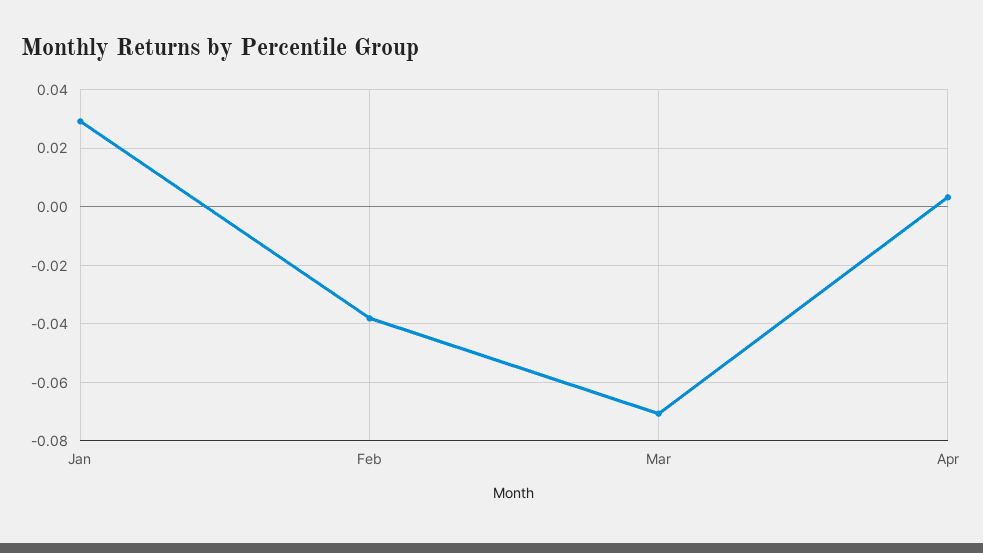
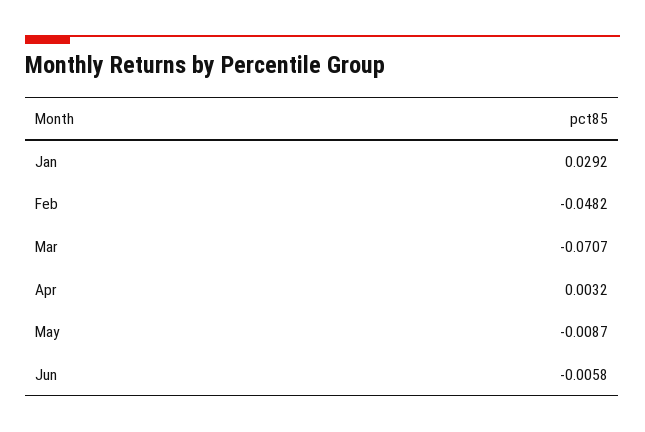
Feb: -0.0375 -> -0.0482
May: none -> -0.0087
Jun: none -> -0.0058

